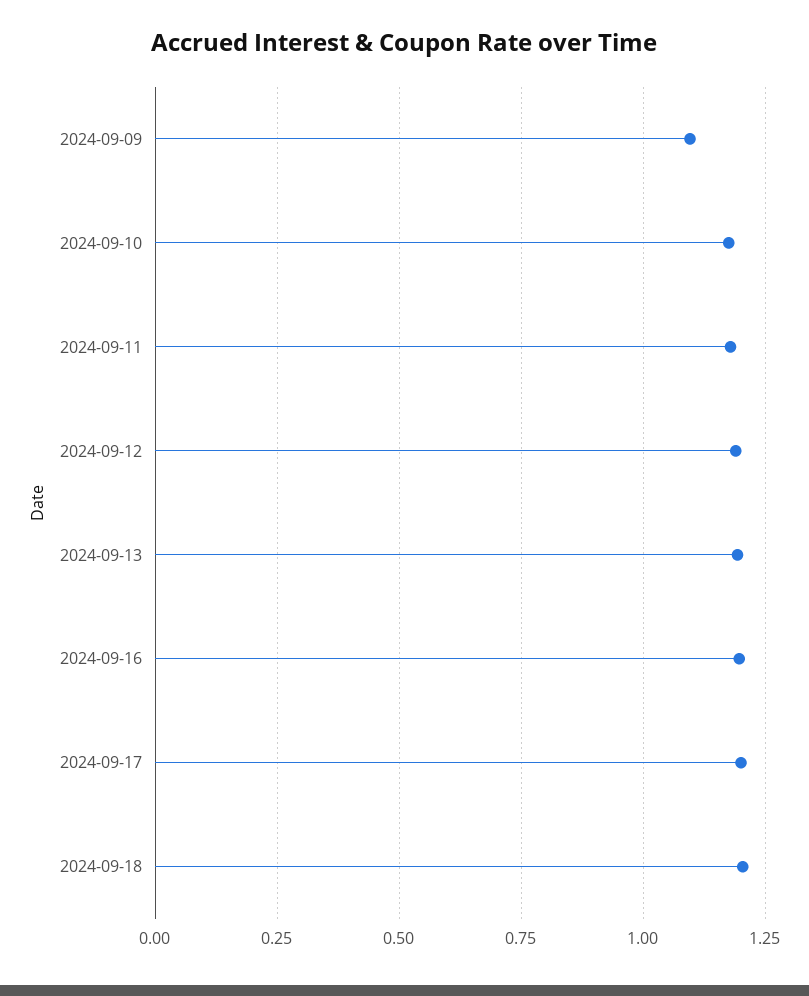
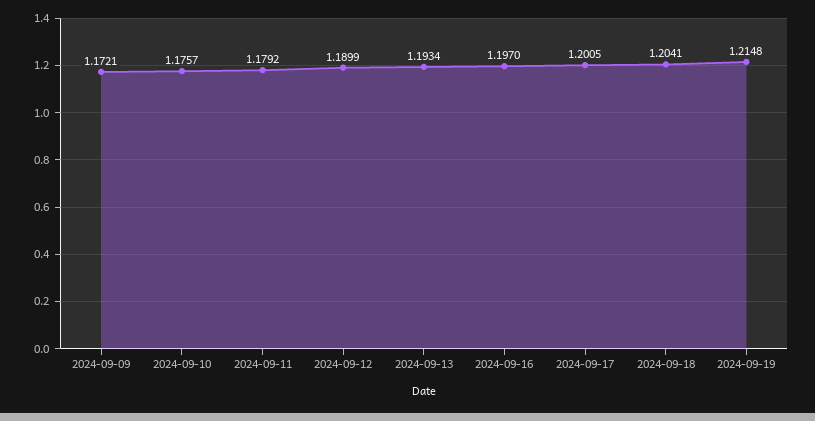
2024-09-09: 1.1 -> 1.1721
2024-09-19: none -> 1.2148

